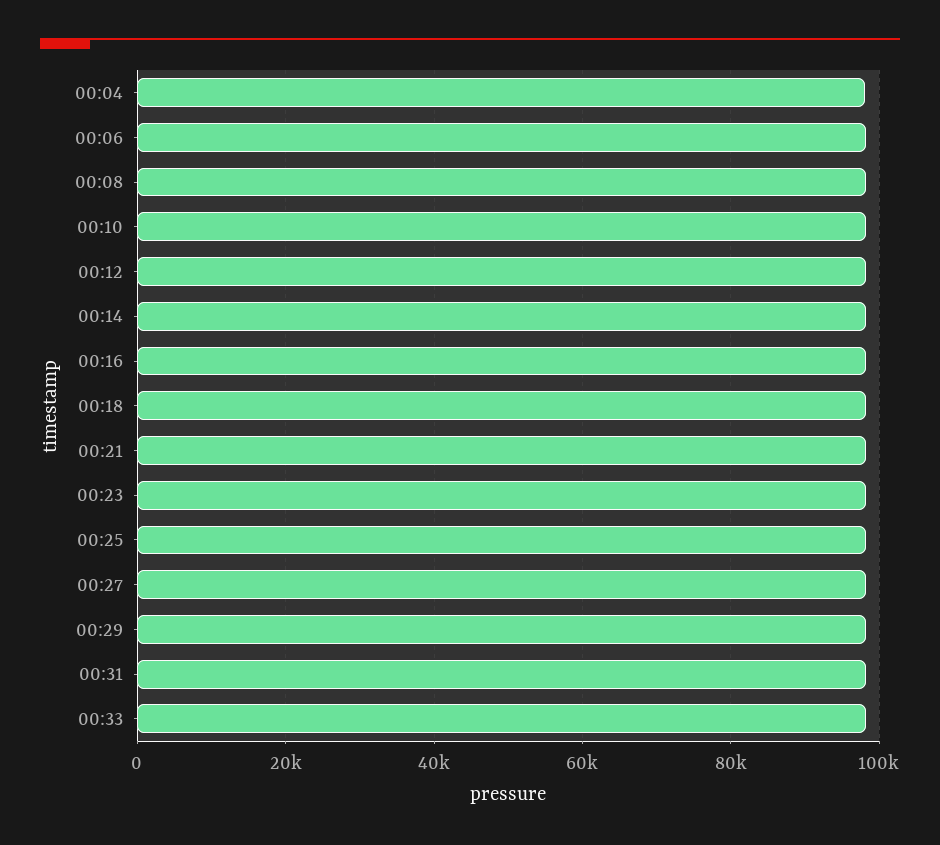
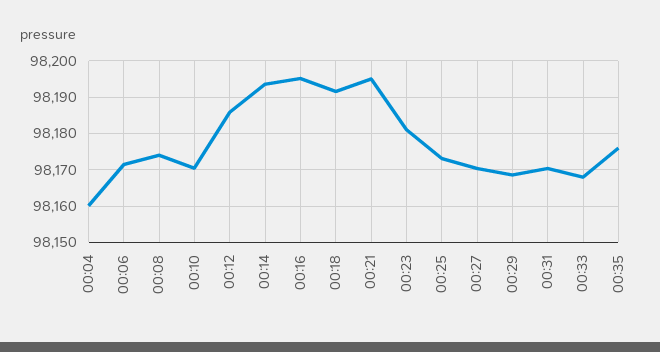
00:35: none -> 98176

